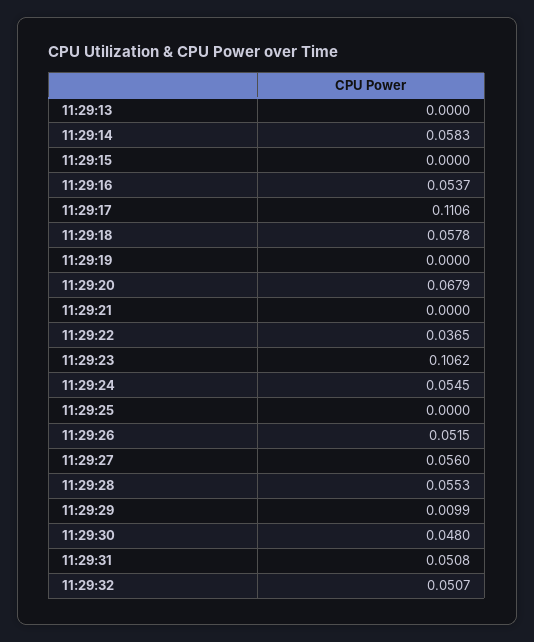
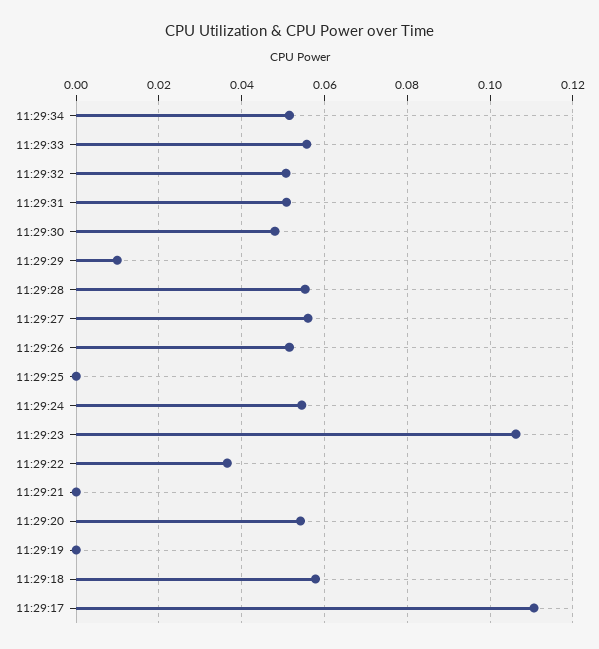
11:29:13: 0 -> none
11:29:14: 0.0583 -> none
11:29:15: 0 -> none
11:29:16: 0.0537 -> none
11:29:20: 0.0679 -> 0.054
11:29:34: none -> 0.052
11:29:33: none -> 0.056

